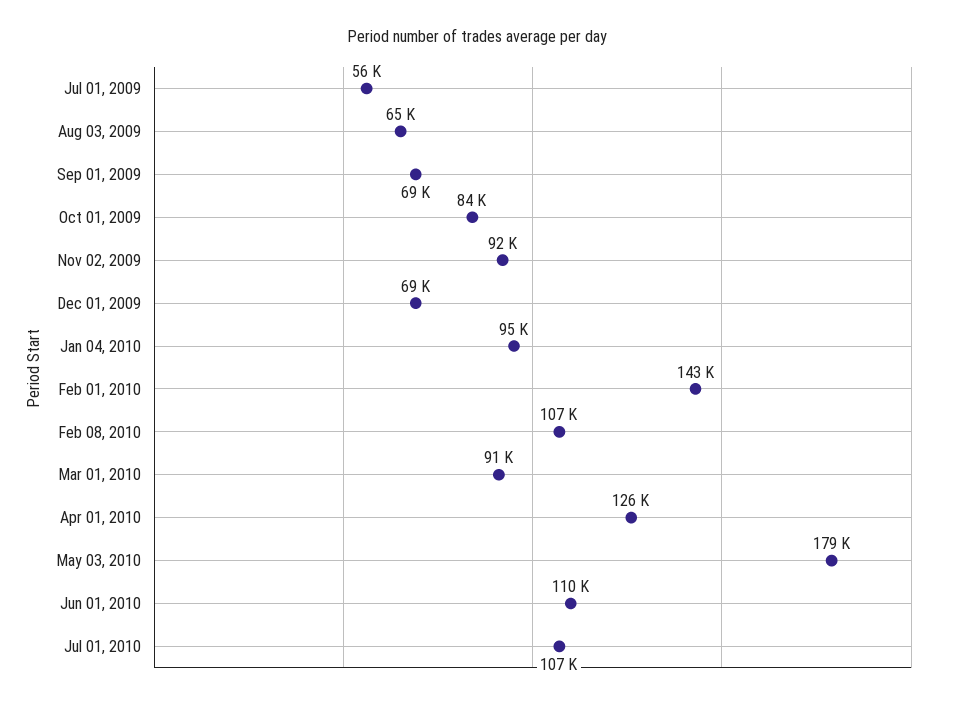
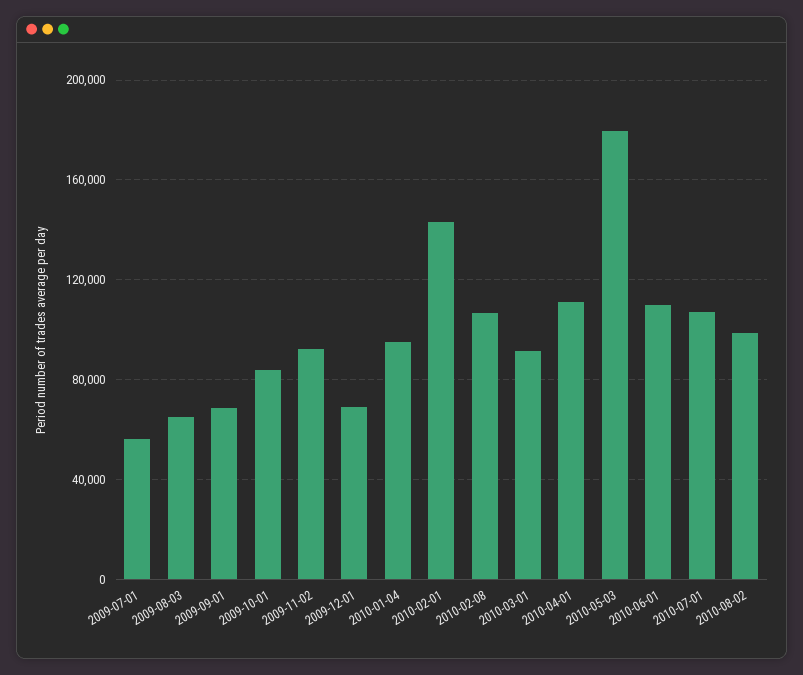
Apr 01, 2010: 126000 -> 110000
2010-08-02: none -> 100000

